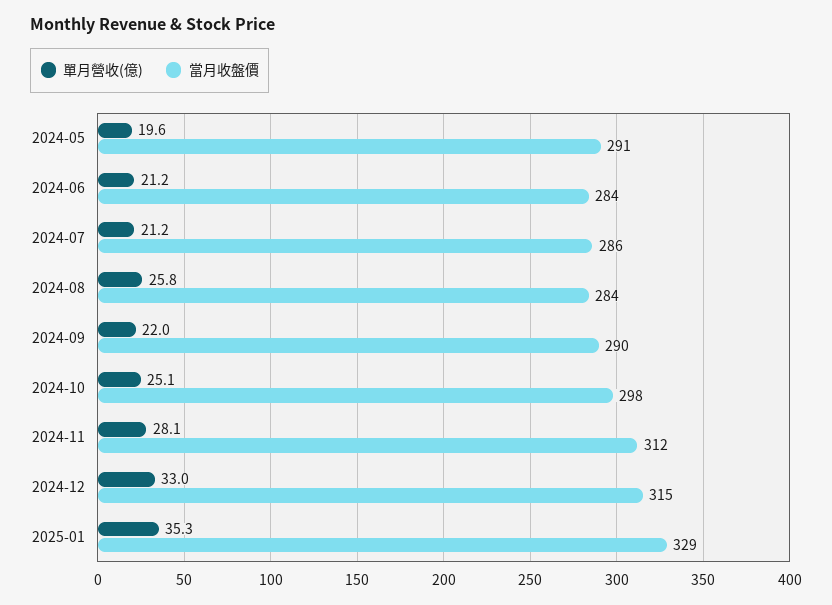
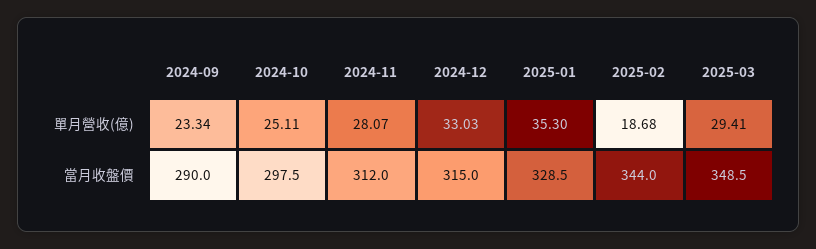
單月營收(億), 2024-05: 19.6 -> none
當月收盤價, 2024-05: 291 -> none
單月營收(億), 2024-06: 21.2 -> none
當月收盤價, 2024-06: 284 -> none
單月營收(億), 2024-07: 21.2 -> none
當月收盤價, 2024-07: 286 -> none
單月營收(億), 2024-08: 25.8 -> none
當月收盤價, 2024-08: 284 -> none
單月營收(億), 2024-09: 22 -> 23.34
單月營收(億), 2025-02: none -> 18.68
單月營收(億), 2025-03: none -> 29.41
當月收盤價, 2025-02: none -> 344
當月收盤價, 2025-03: none -> 348.5

